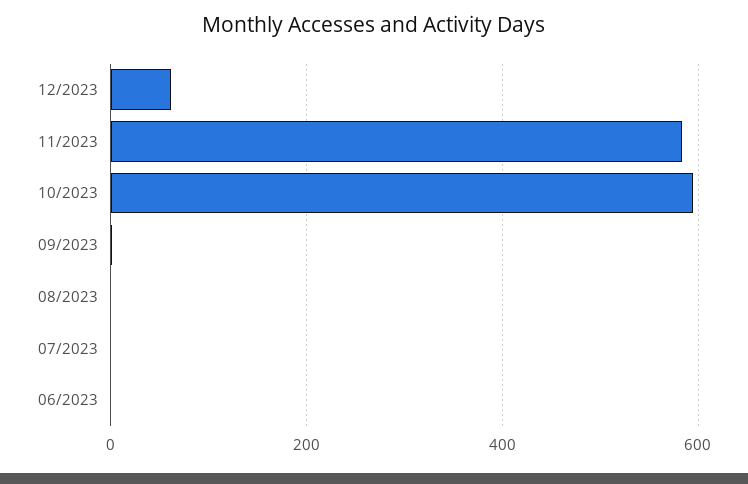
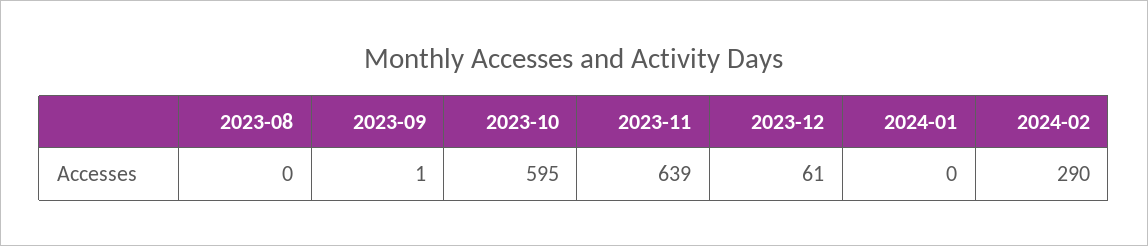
11/2023: 580 -> 639
07/2023: 0 -> none
06/2023: 0 -> none
2024-01: none -> 0
2024-02: none -> 290

